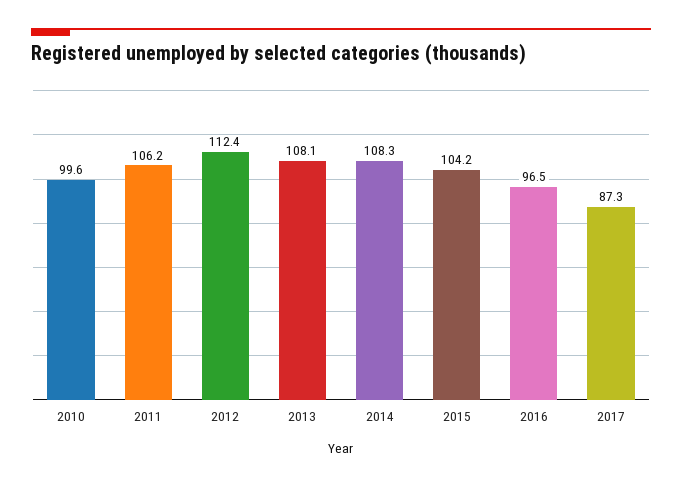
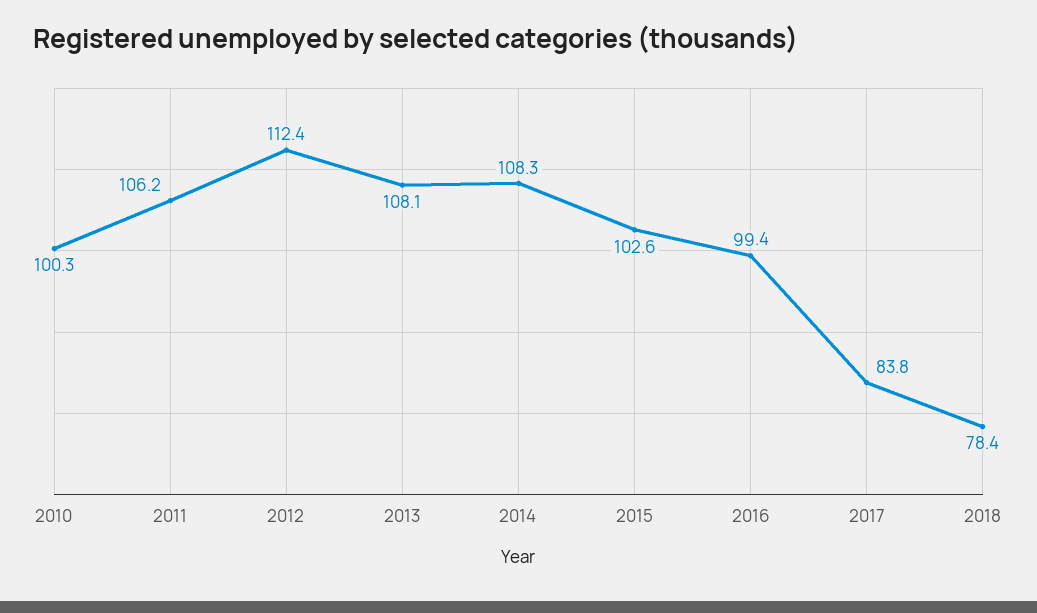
2010: 99.6 -> 100.3
2015: 104.2 -> 102.6
2016: 96.5 -> 99.4
2017: 87.3 -> 83.8
2018: none -> 78.4

